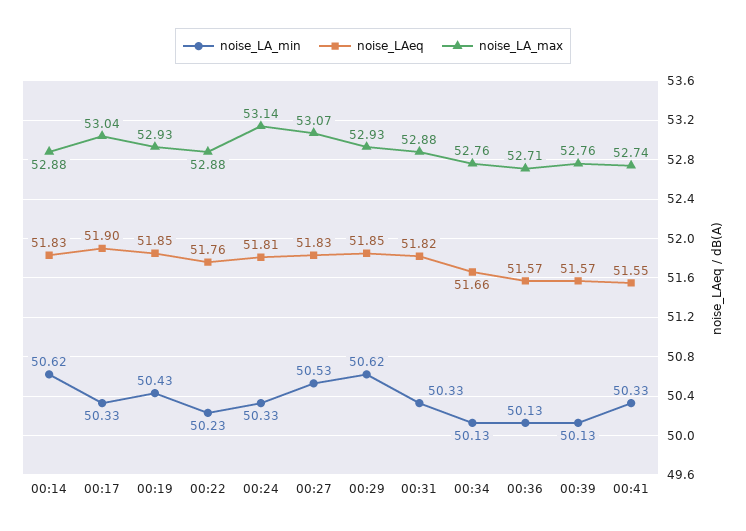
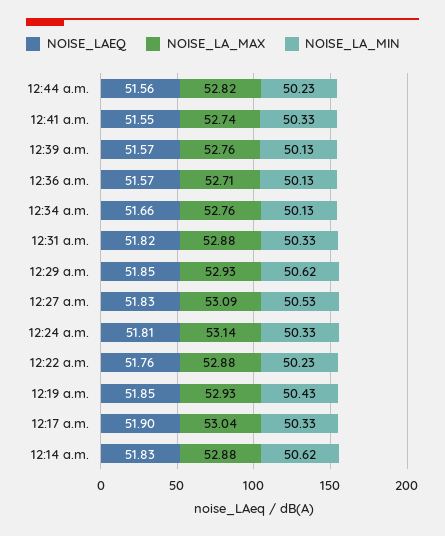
noise_LA_max, 00:27: 53.07 -> 53.09
noise_LAeq, 12:44 a.m.: none -> 51.56
noise_LA_max, 12:44 a.m.: none -> 52.82
noise_LA_min, 12:44 a.m.: none -> 50.23

